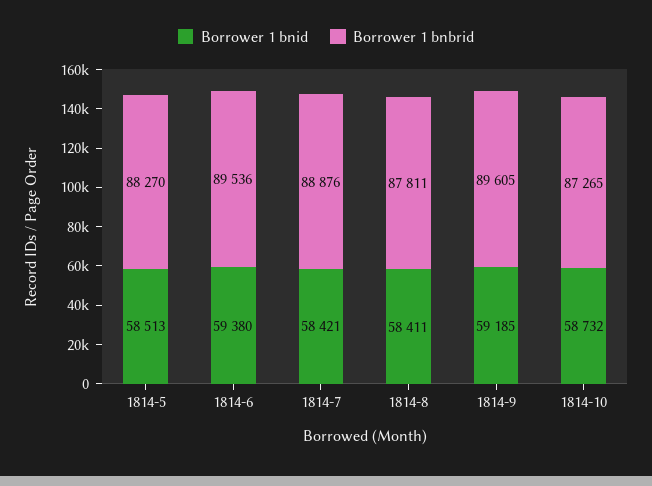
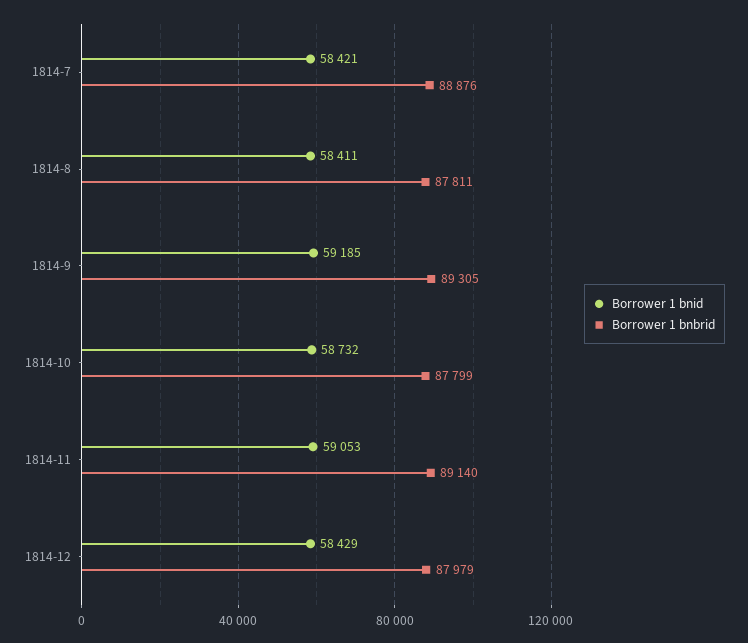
Borrower 1 bnid, 1814-5: 58513 -> none
Borrower 1 bnbrid, 1814-5: 88270 -> none
Borrower 1 bnid, 1814-6: 59380 -> none
Borrower 1 bnbrid, 1814-6: 89536 -> none
Borrower 1 bnbrid, 1814-9: 89605 -> 89305
Borrower 1 bnbrid, 1814-10: 87265 -> 87799
Borrower 1 bnid, 1814-11: none -> 59053
Borrower 1 bnbrid, 1814-11: none -> 89140
Borrower 1 bnid, 1814-12: none -> 58429
Borrower 1 bnbrid, 1814-12: none -> 87979

